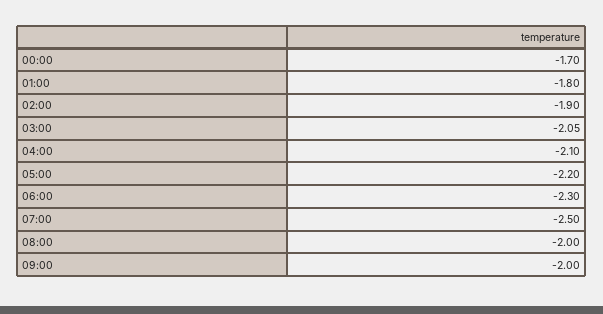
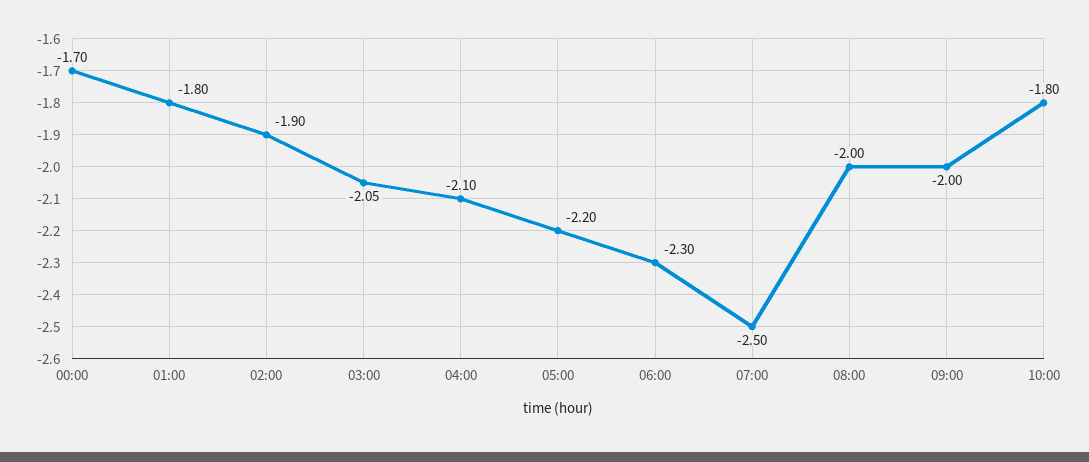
10:00: none -> -1.8

